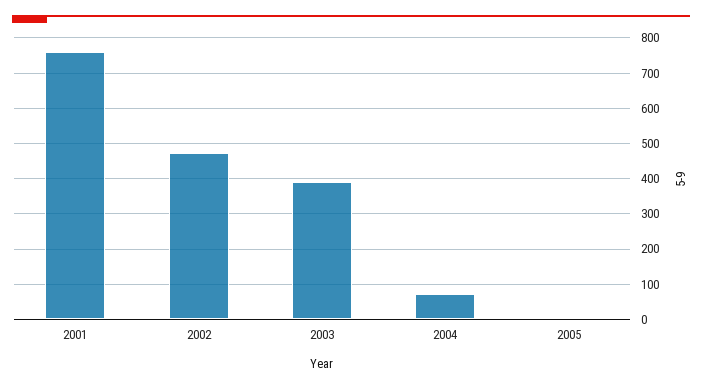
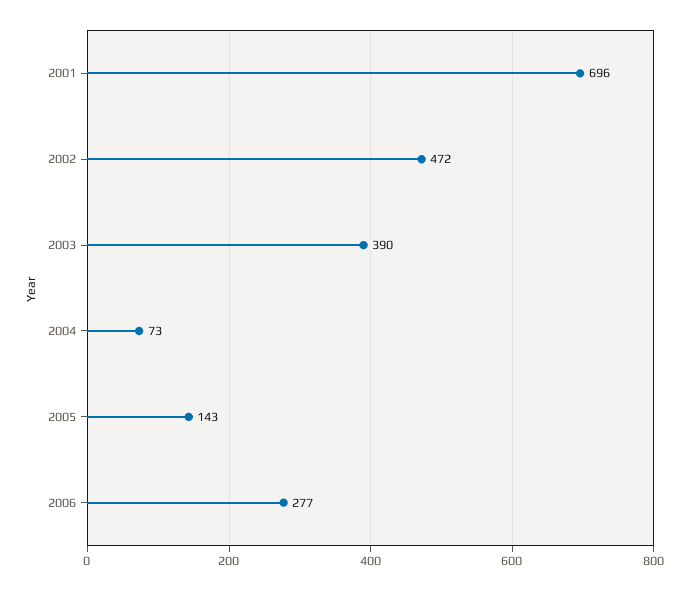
2001: 760 -> 696
2005: 0 -> 143
2006: none -> 277

